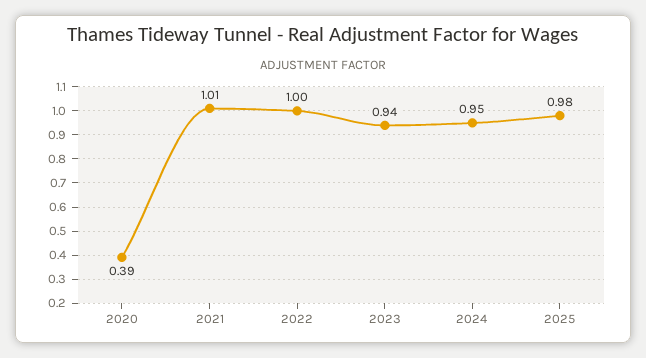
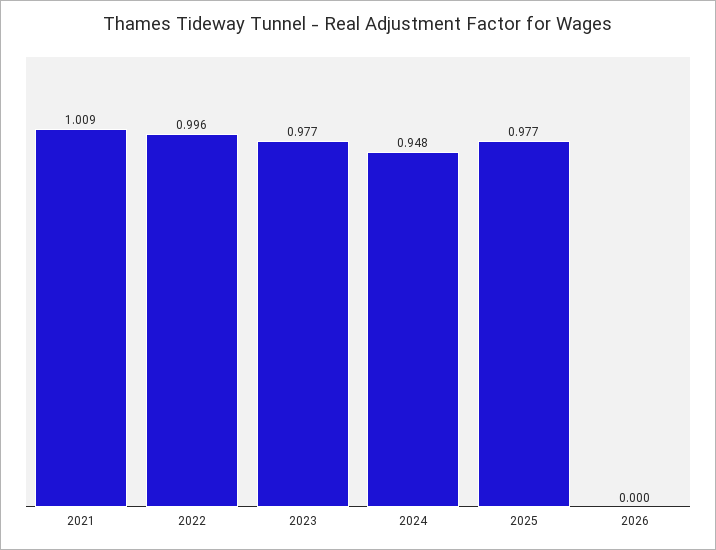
2020: 0.39 -> none
2023: 0.94 -> 0.977
2026: none -> 0

